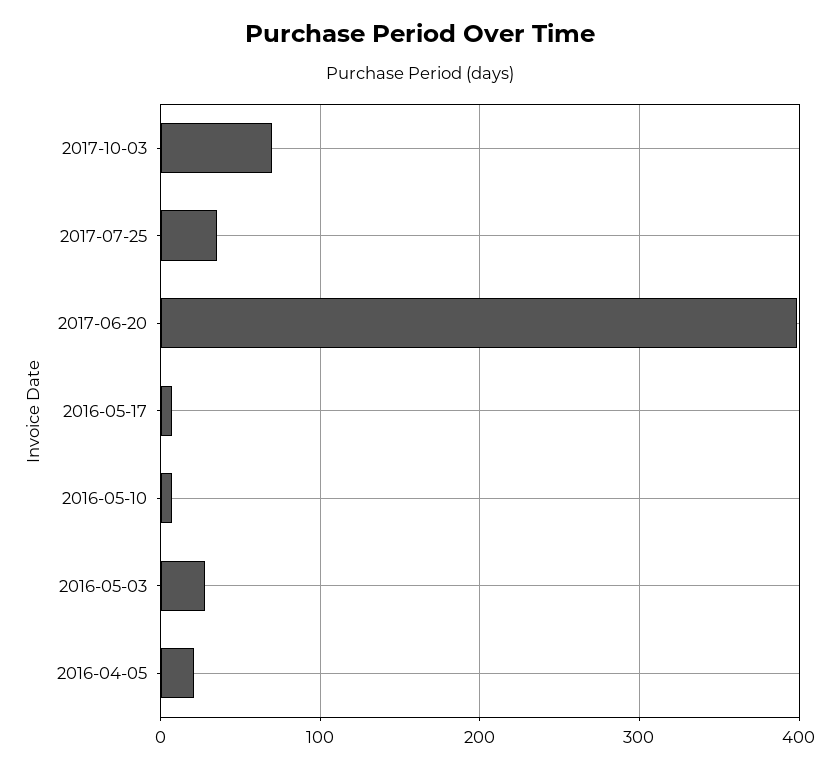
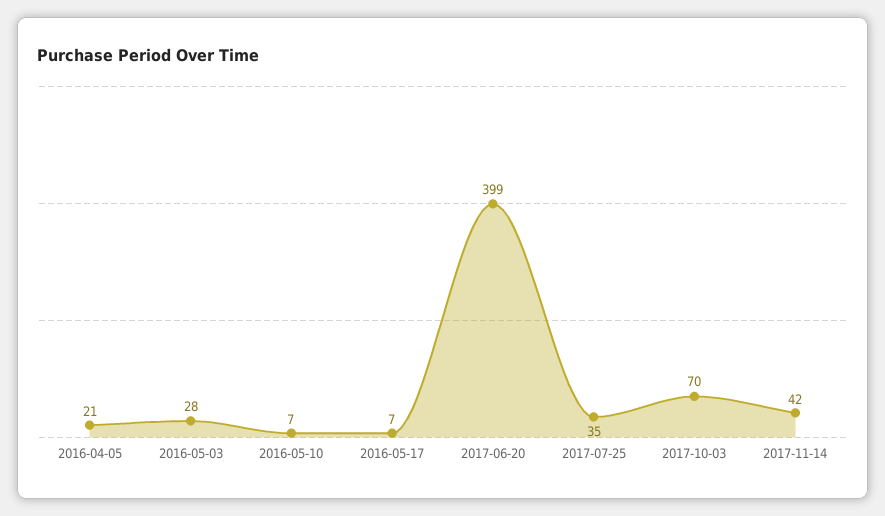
2017-11-14: none -> 42

